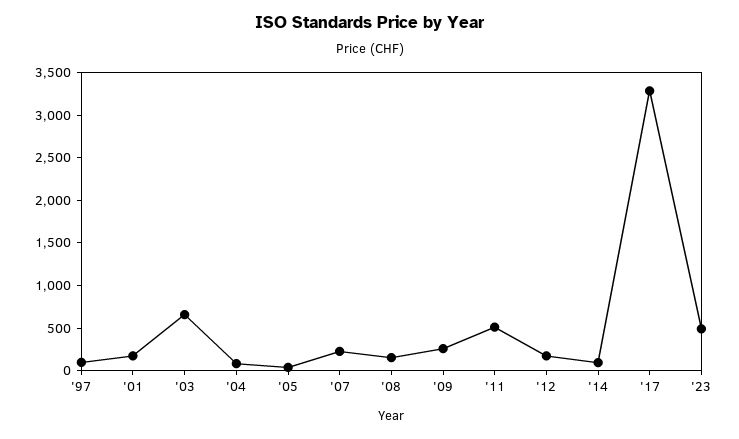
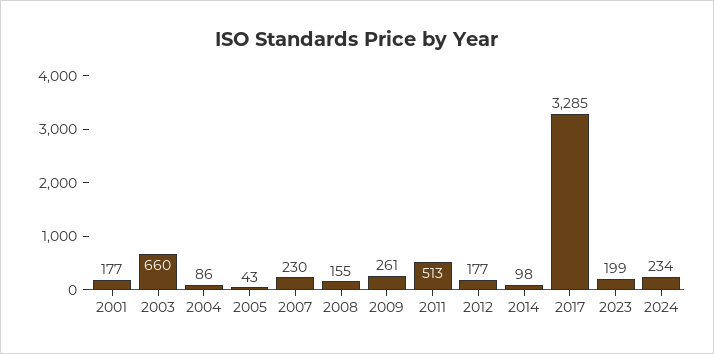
'97: 100 -> none
'23: 500 -> 199
2024: none -> 234

